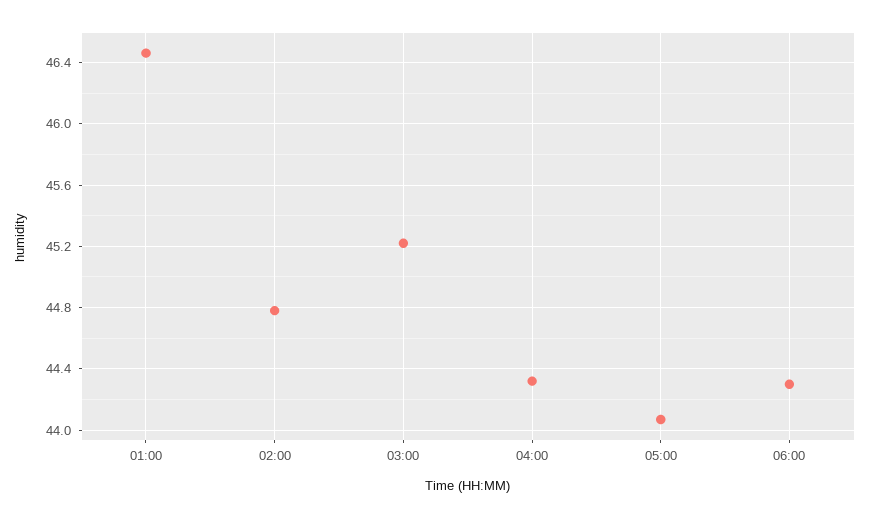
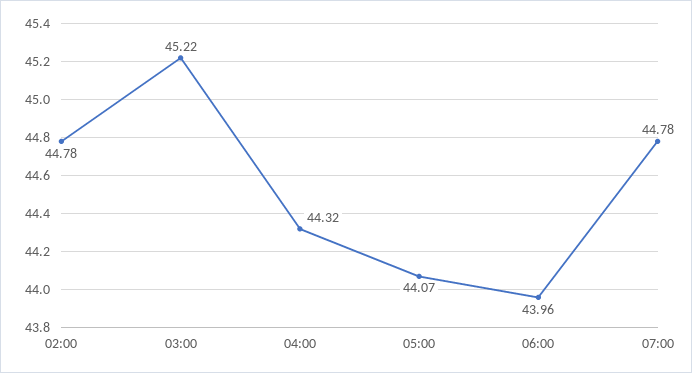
01:00: 46.45 -> none
06:00: 44.3 -> 43.96
07:00: none -> 44.78

